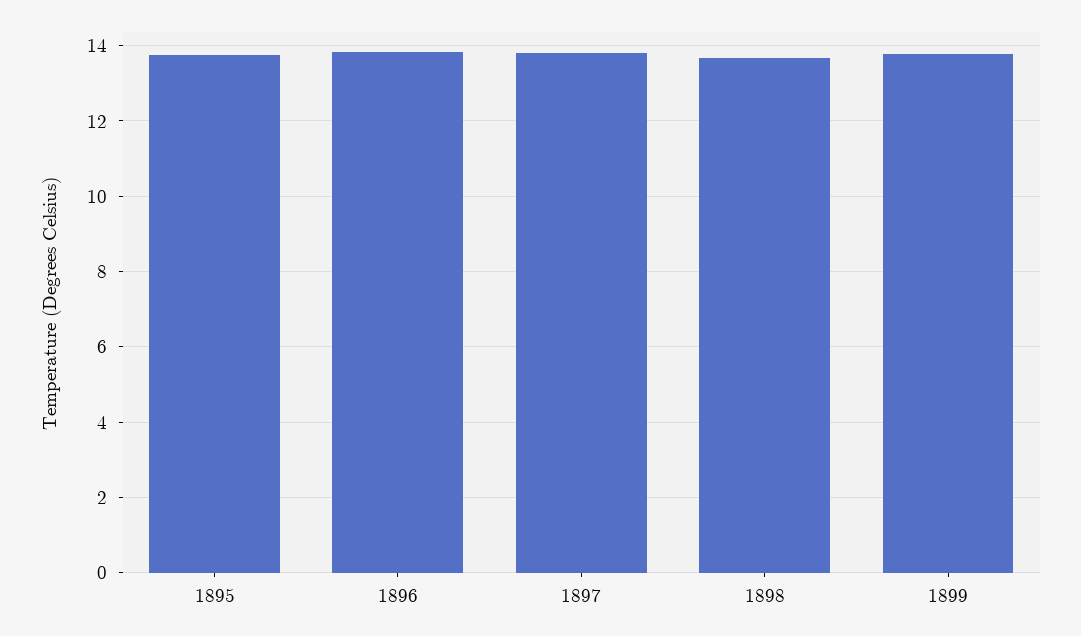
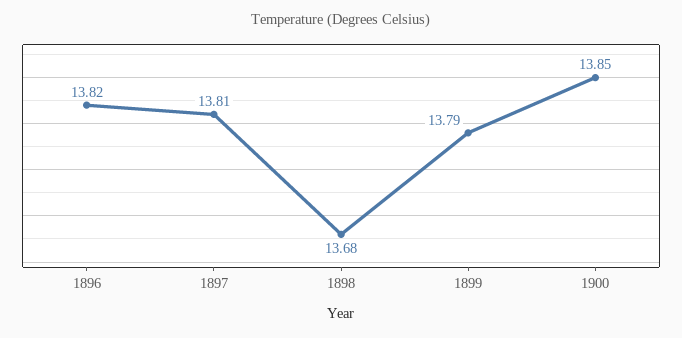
1895: 13.8 -> none
1900: none -> 13.85

